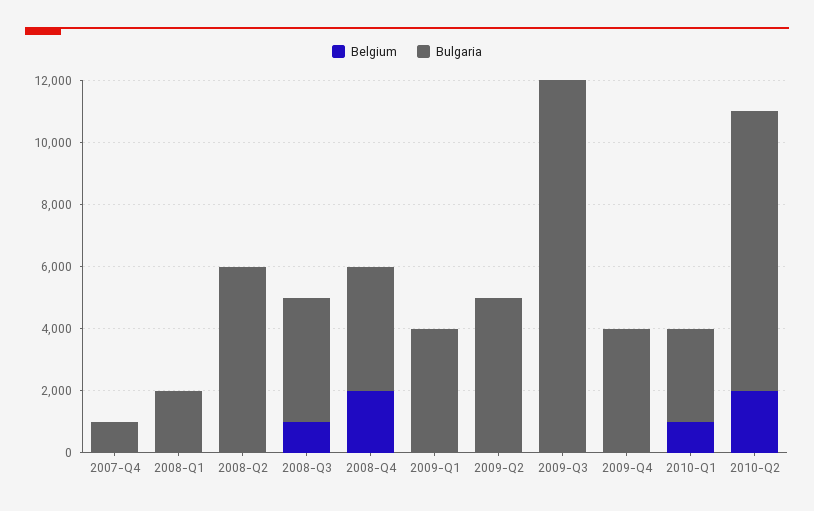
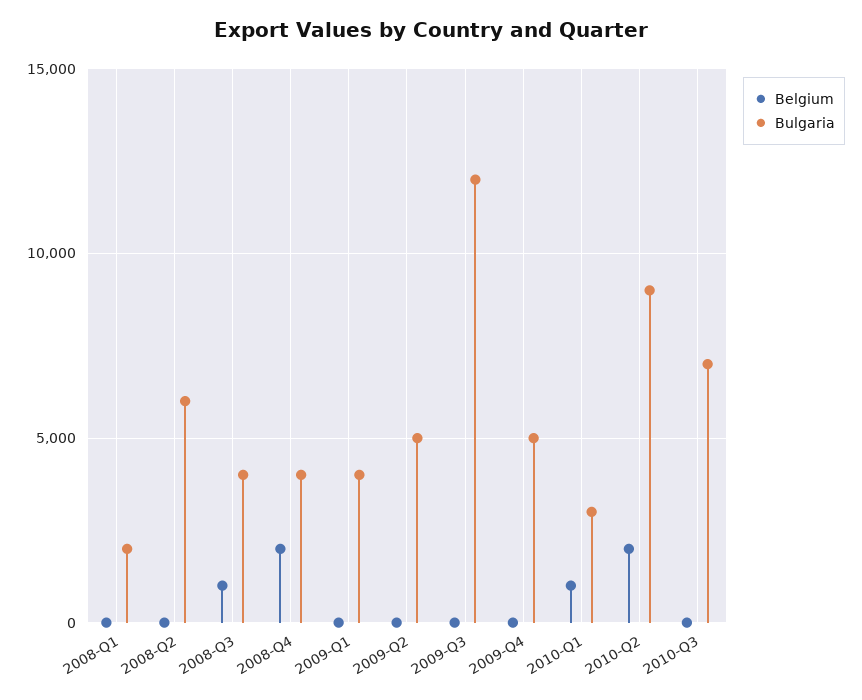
Belgium, 2007-Q4: 0 -> none
Bulgaria, 2007-Q4: 1000 -> none
Bulgaria, 2009-Q4: 4000 -> 5000
Belgium, 2010-Q3: none -> 0
Bulgaria, 2010-Q3: none -> 7000

